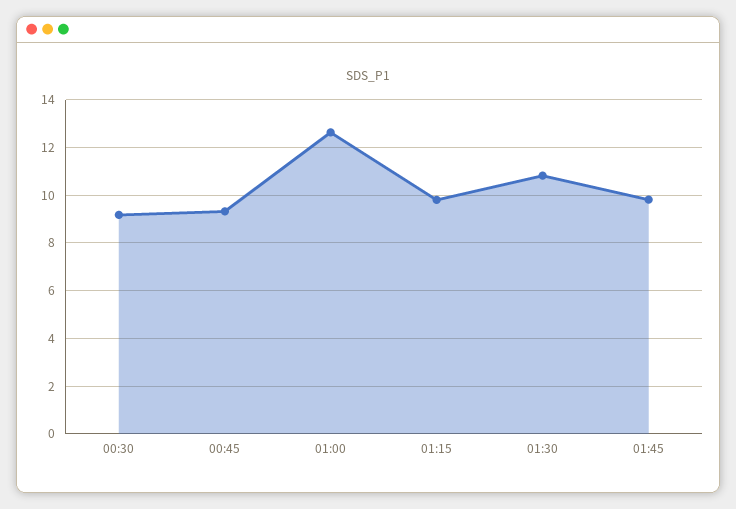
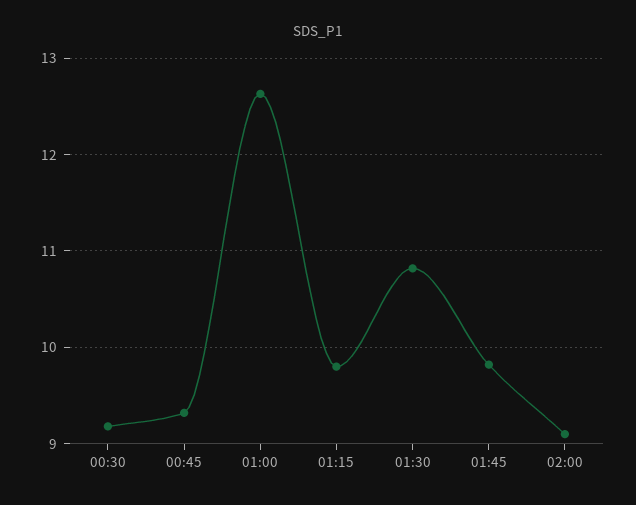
02:00: none -> 9.1

